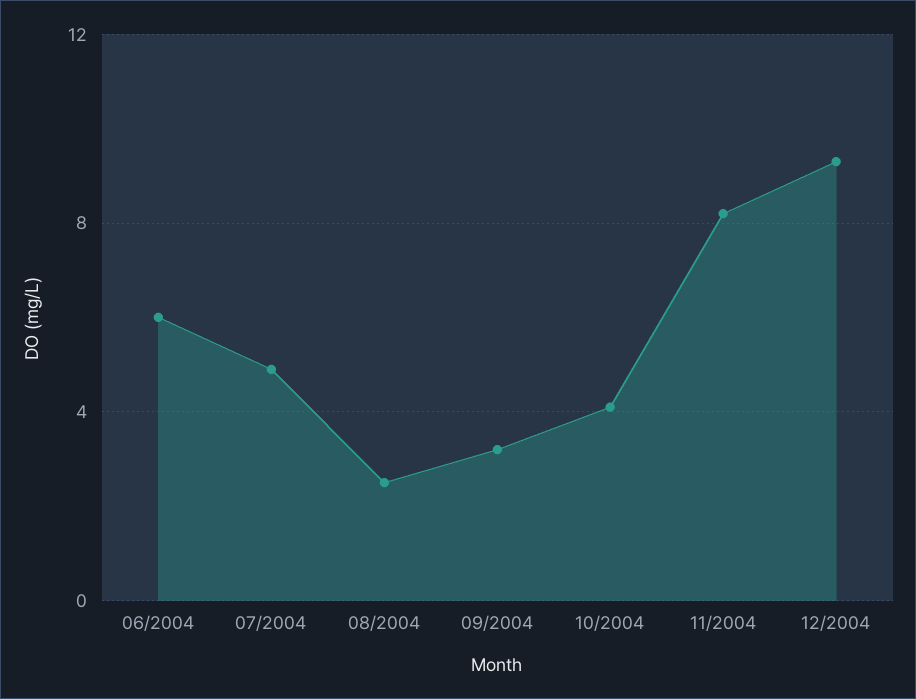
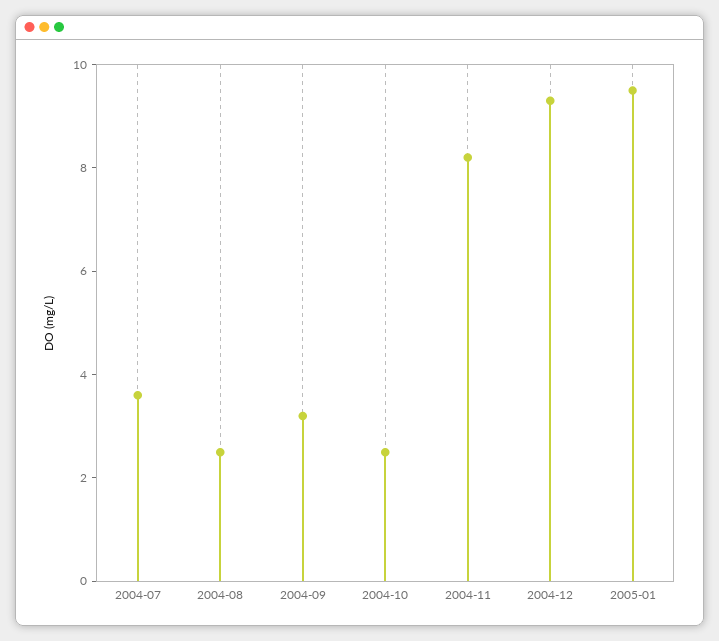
06/2004: 6 -> none
07/2004: 5 -> 3.5
10/2004: 4 -> 2.5
2005-01: none -> 9.5

